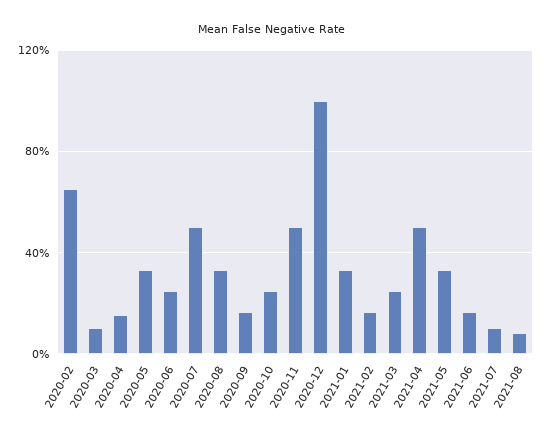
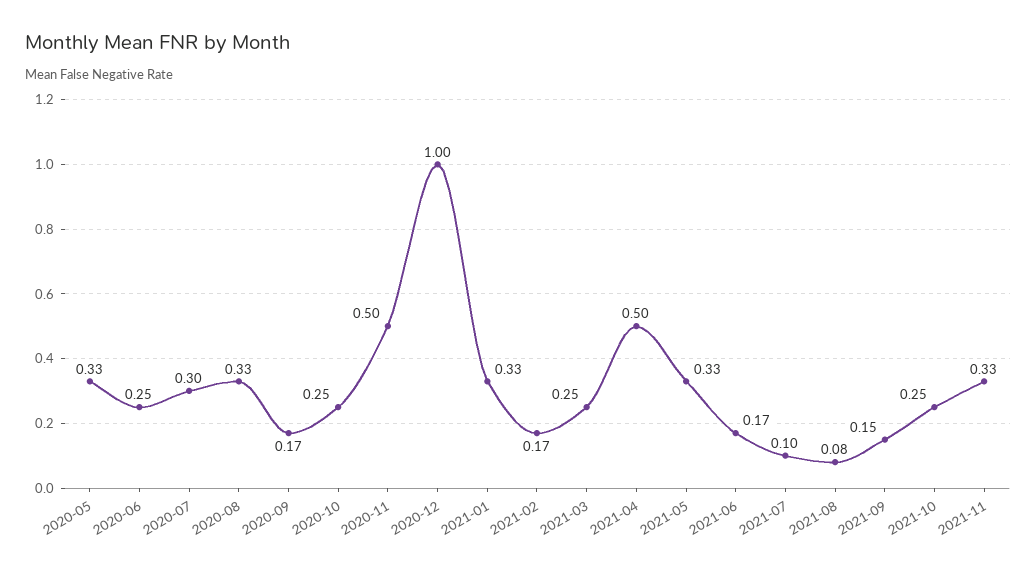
2020-02: 0.65 -> none
2020-03: 0.1 -> none
2020-04: 0.15 -> none
2020-07: 0.5 -> 0.3
2021-09: none -> 0.15
2021-10: none -> 0.25
2021-11: none -> 0.33

